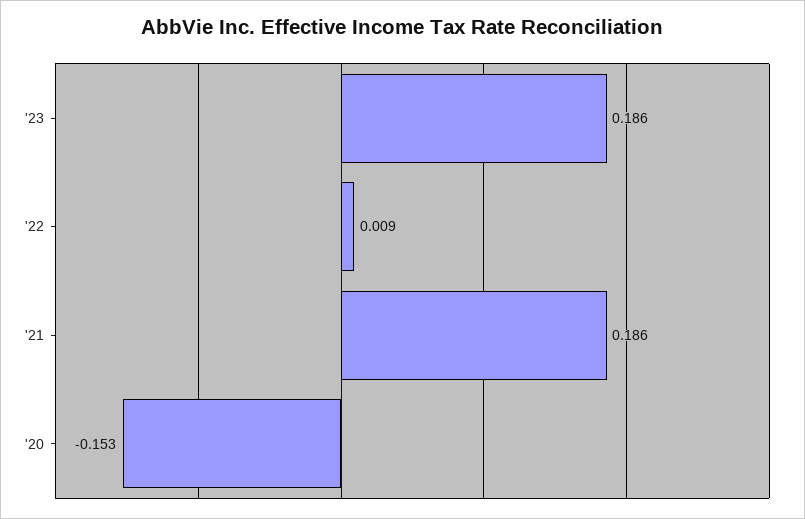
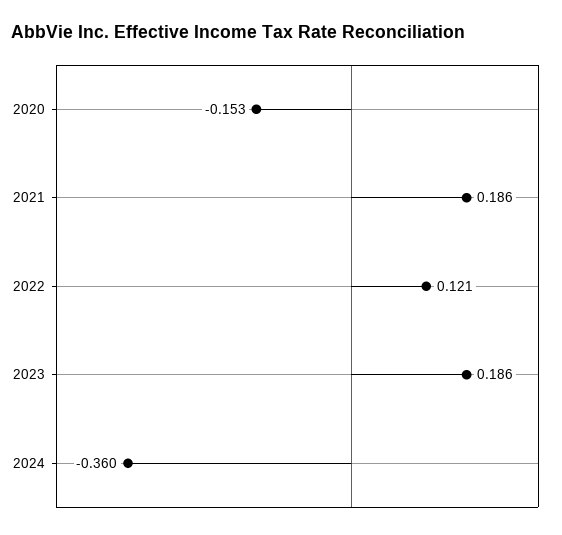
'22: 0.009 -> 0.121
2024: none -> -0.36

